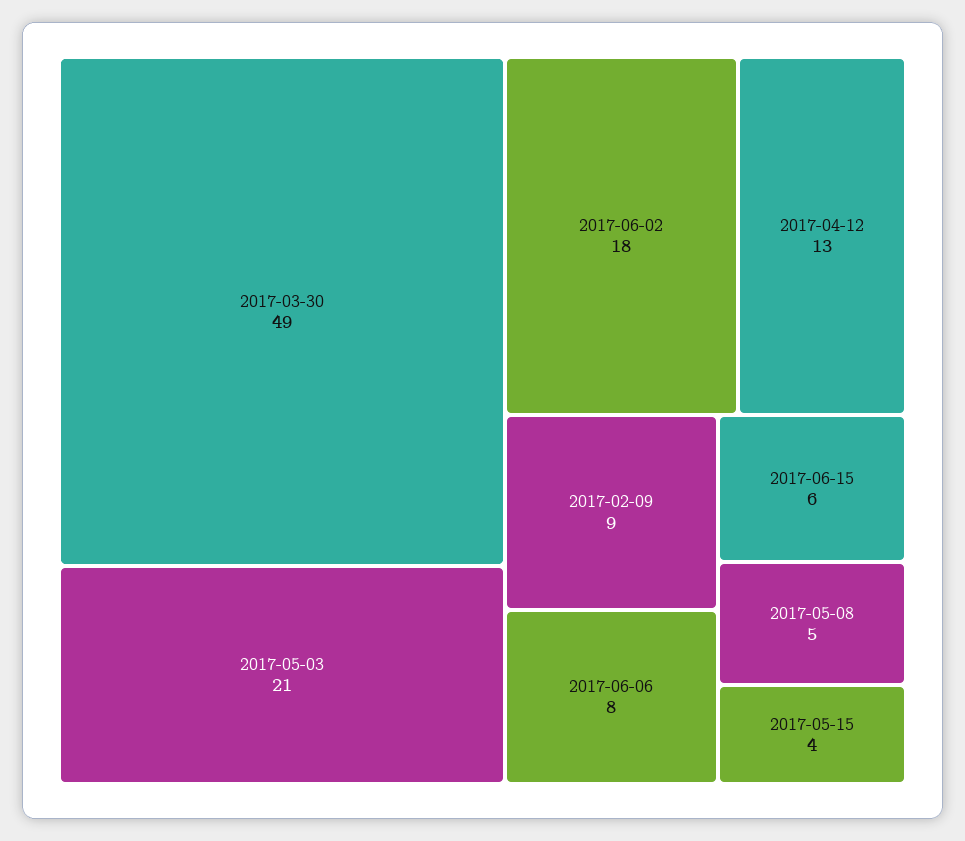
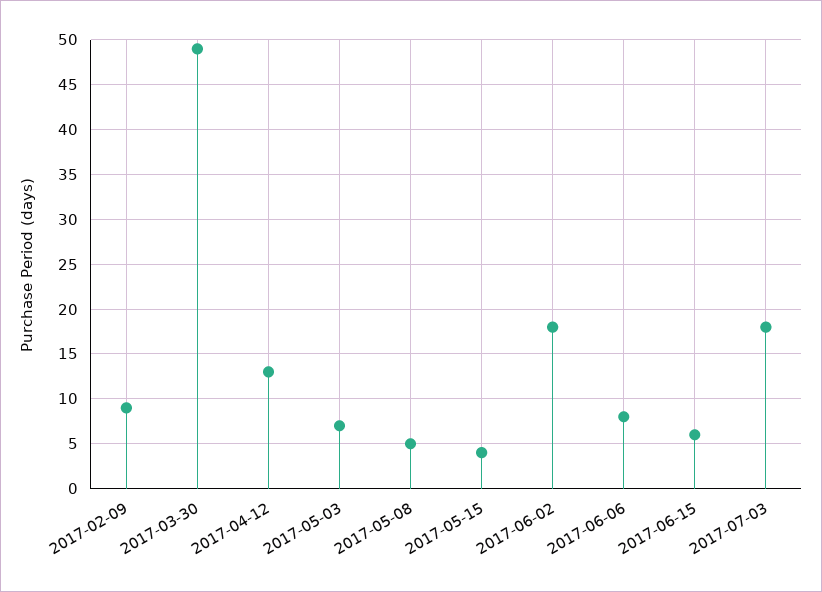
2017-05-03: 21 -> 7
2017-07-03: none -> 18

